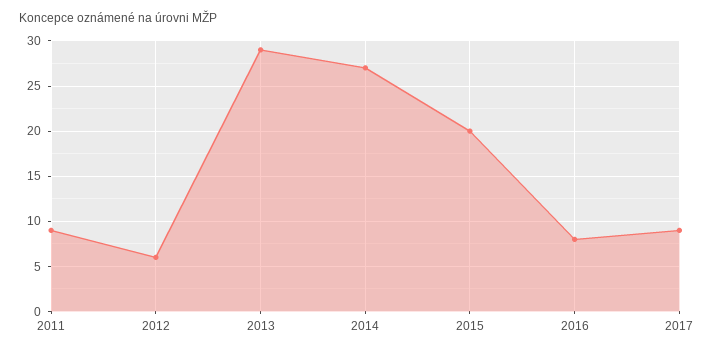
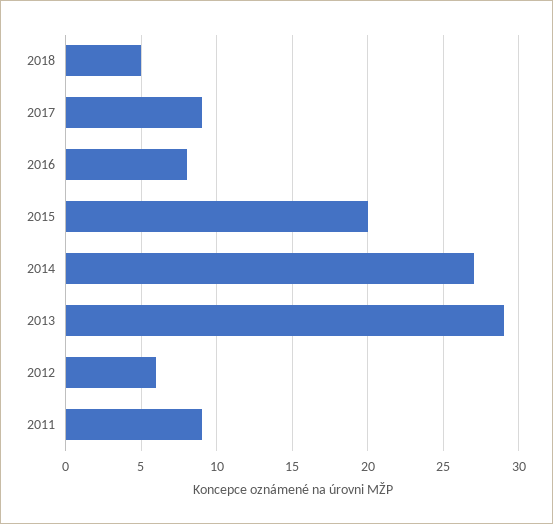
2018: none -> 5

